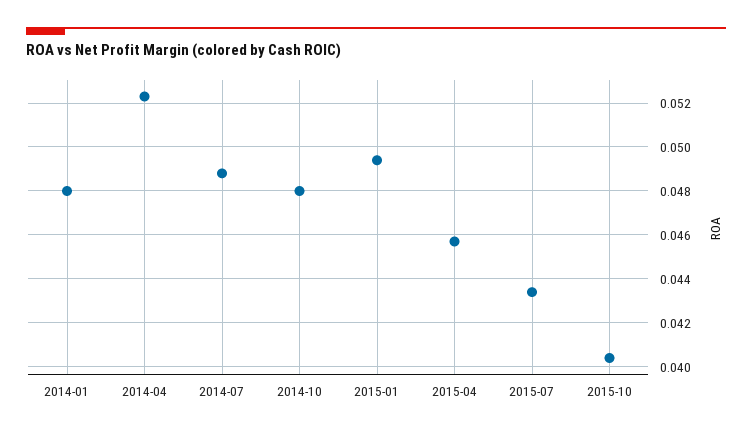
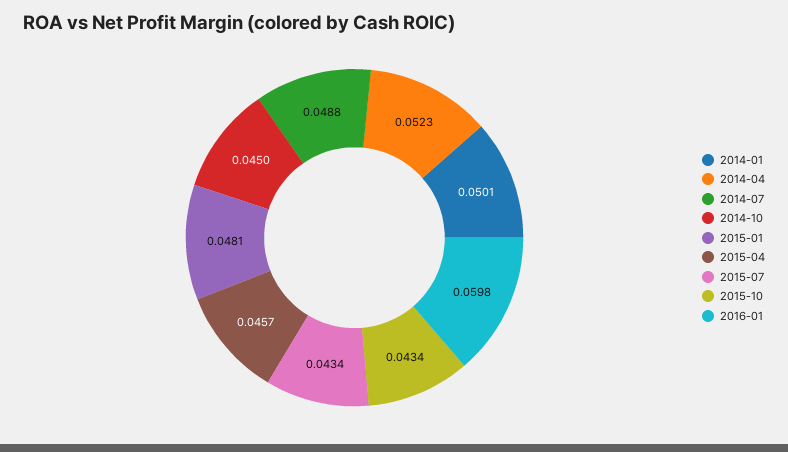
2014-01: 0.048 -> 0.0501
2014-10: 0.048 -> 0.045
2015-01: 0.0495 -> 0.0481
2015-10: 0.0405 -> 0.0434
2016-01: none -> 0.0598

